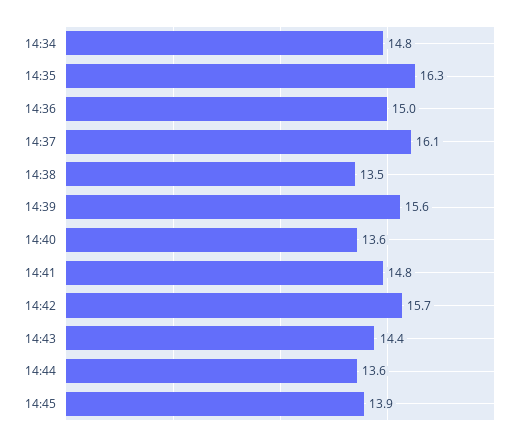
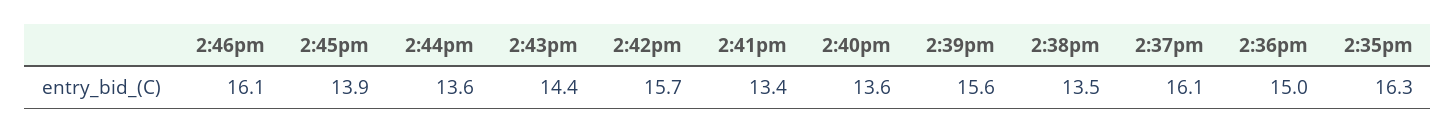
14:34: 14.8 -> none
14:41: 14.8 -> 13.4
2:46pm: none -> 16.1

